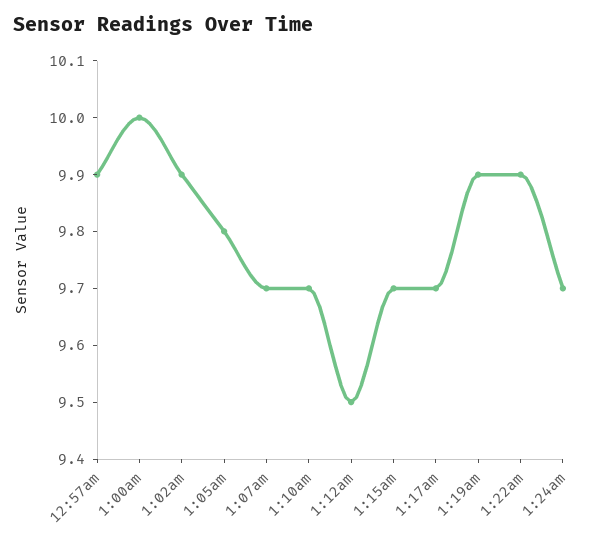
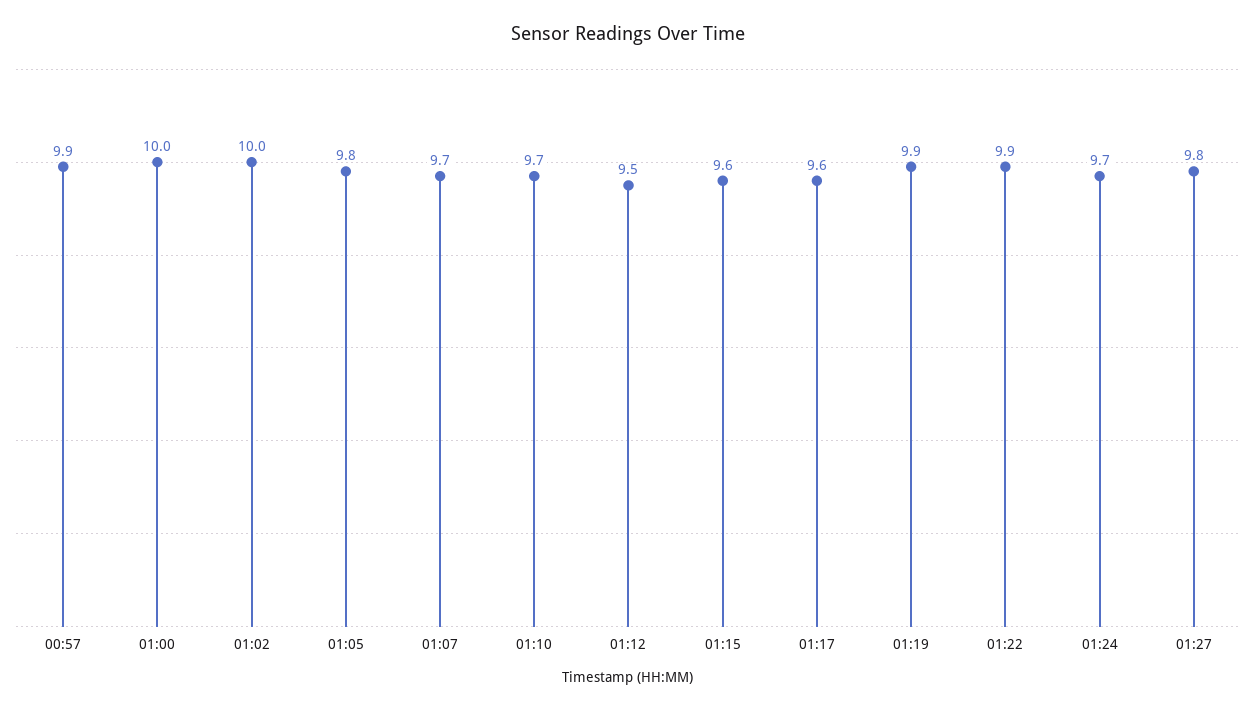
1:02am: 9.9 -> 10
1:15am: 9.7 -> 9.6
1:17am: 9.7 -> 9.6
01:27: none -> 9.8

